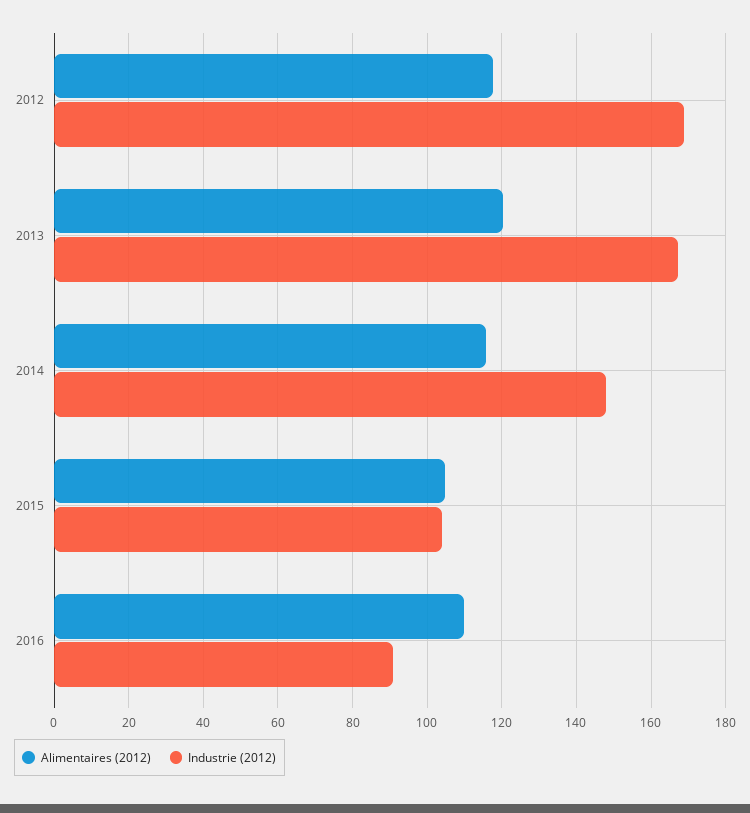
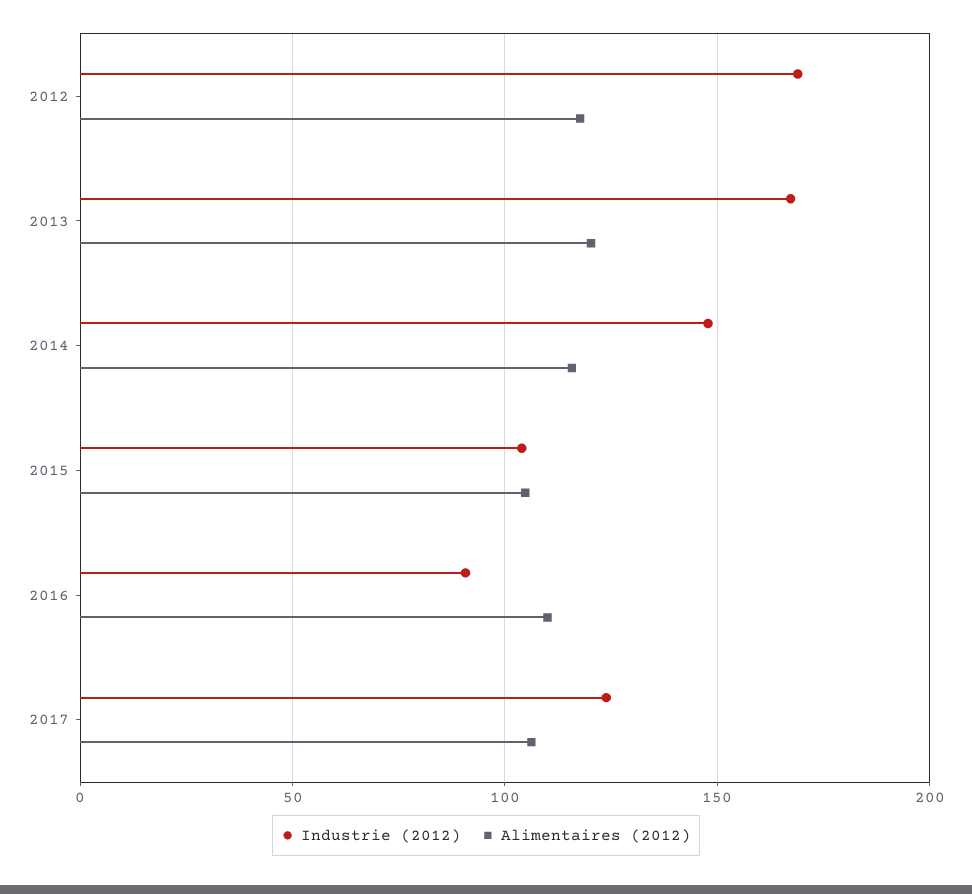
Industrie (2012), 2017: none -> 125
Alimentaires (2012), 2017: none -> 105

